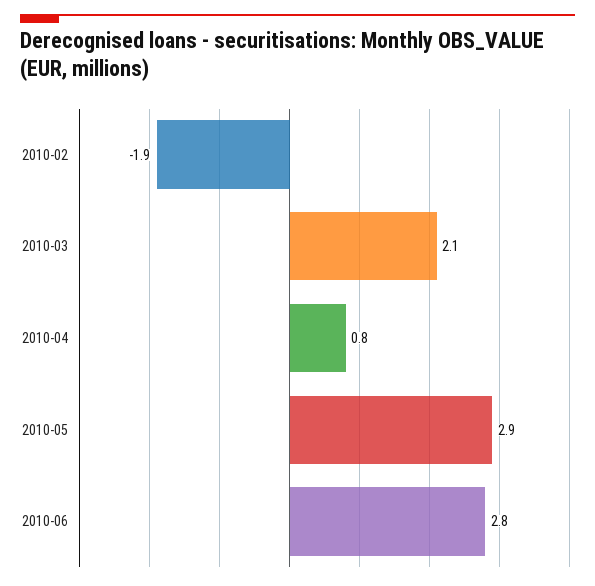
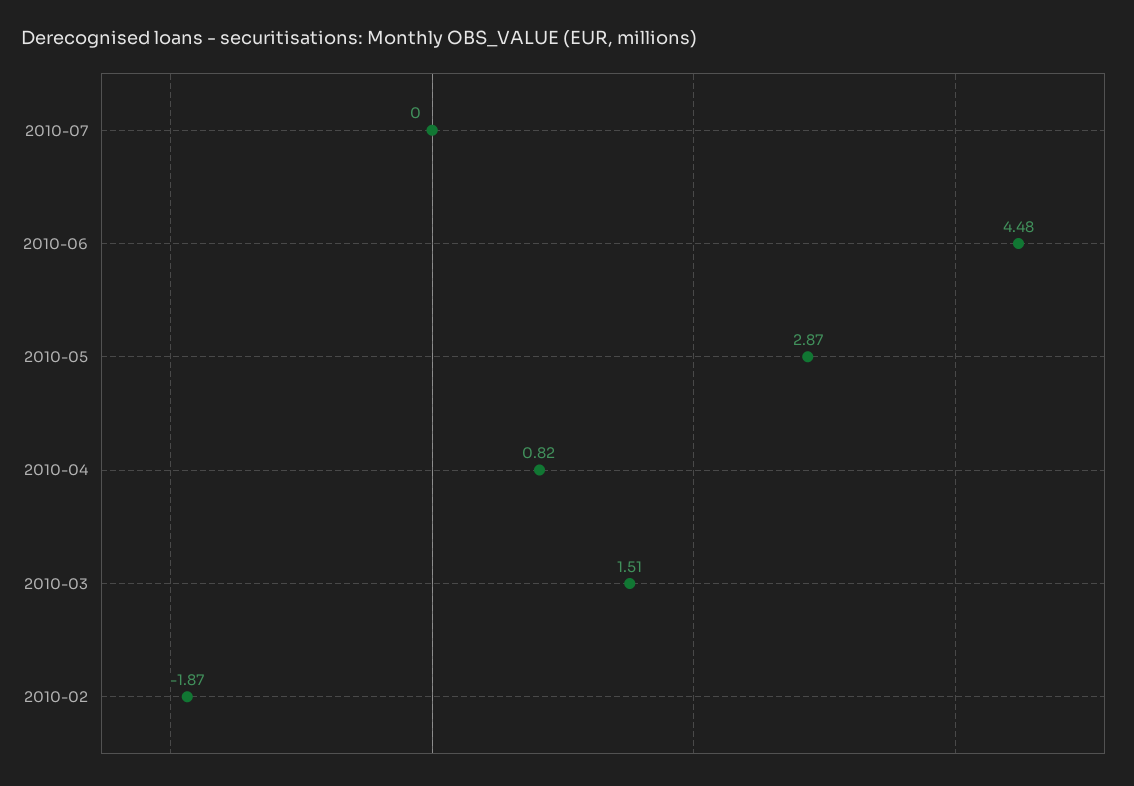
2010-03: 2.1 -> 1.51
2010-06: 2.8 -> 4.48
2010-07: none -> 0

